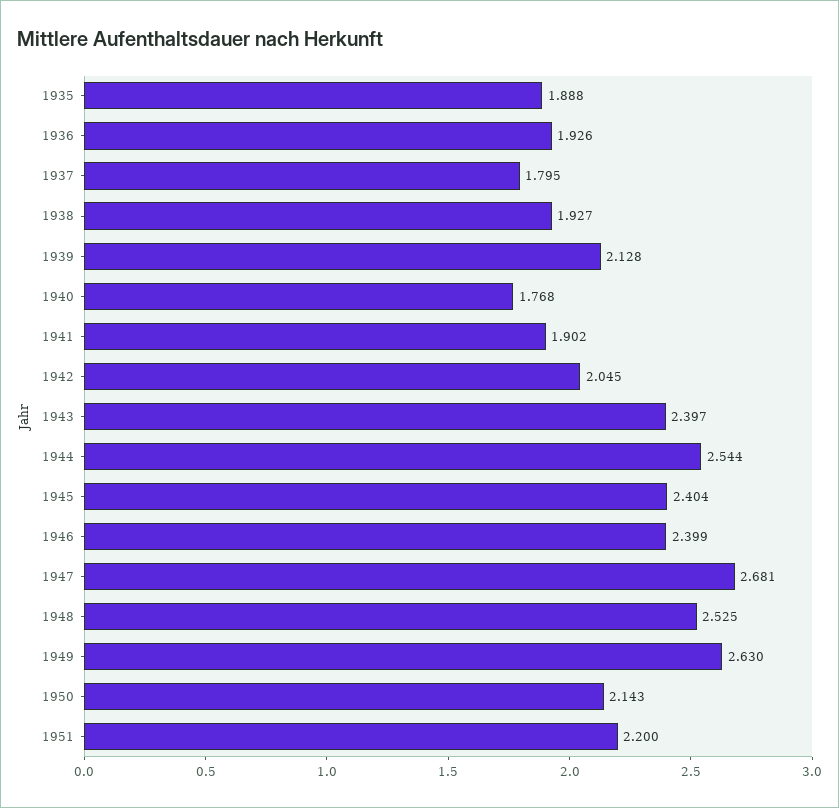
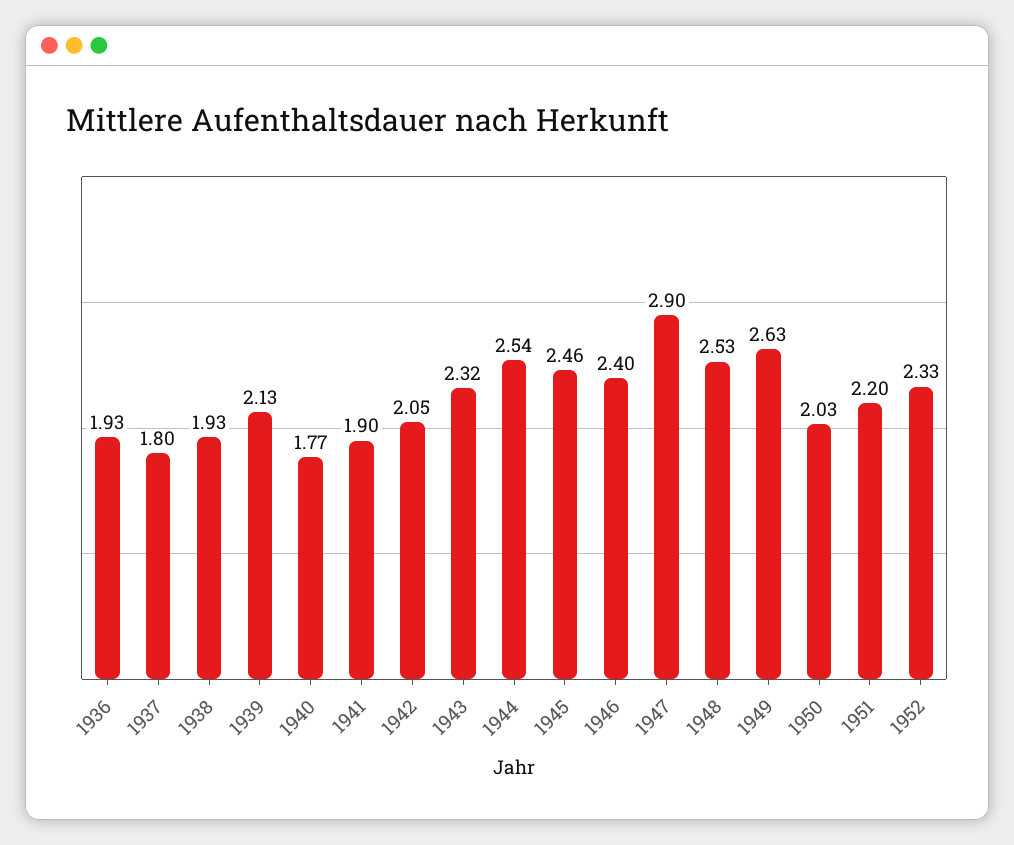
1935: 1.888 -> none
1943: 2.397 -> 2.32
1945: 2.404 -> 2.46
1947: 2.681 -> 2.9
1950: 2.143 -> 2.03
1952: none -> 2.33

